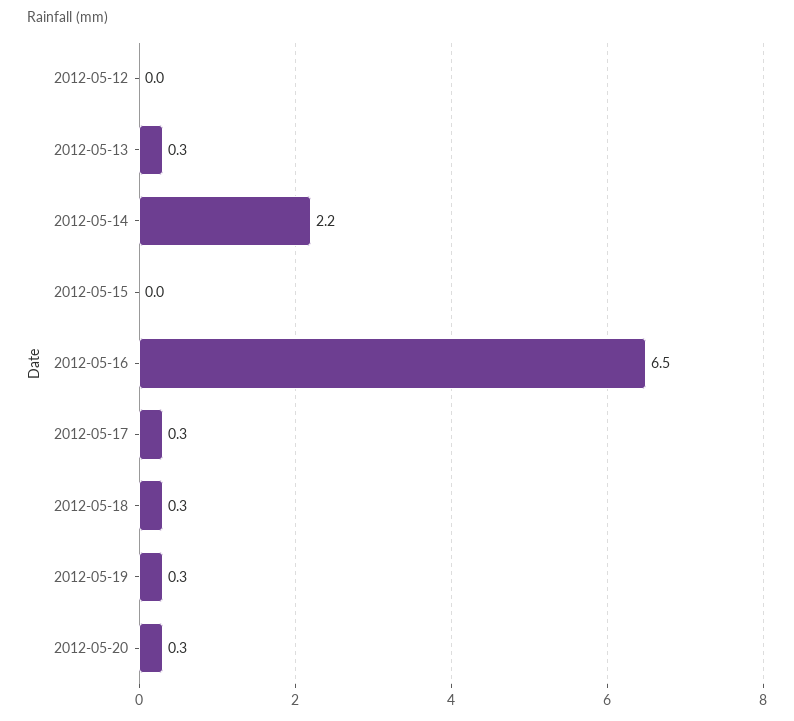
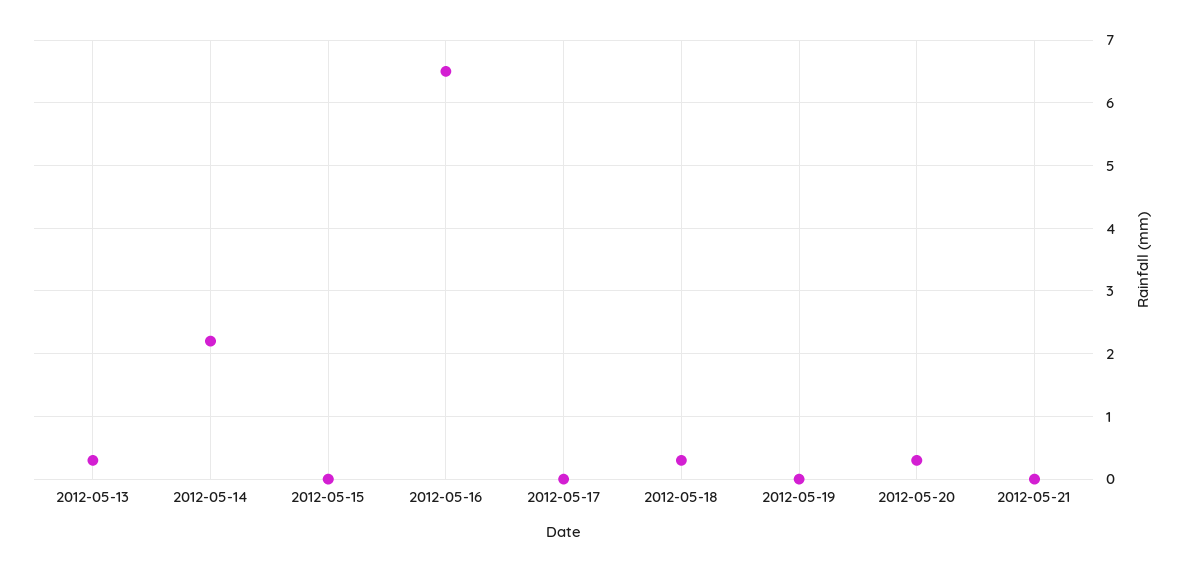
2012-05-12: 0 -> none
2012-05-17: 0.3 -> 0
2012-05-19: 0.3 -> 0
2012-05-21: none -> 0

